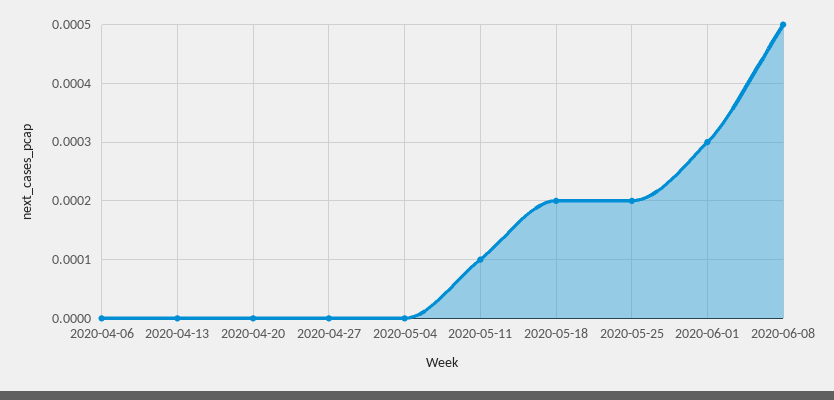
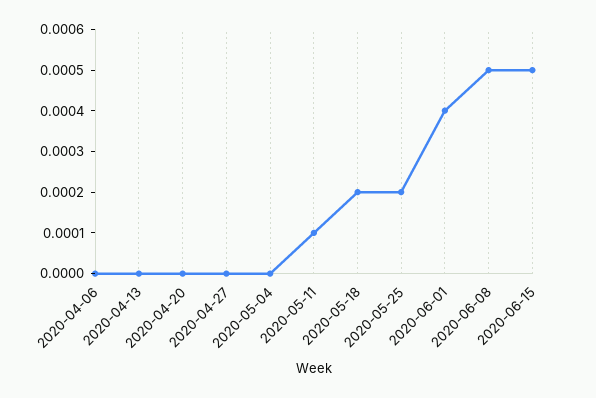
2020-06-01: 0.0003 -> 0.0004
2020-06-15: none -> 0.0005

